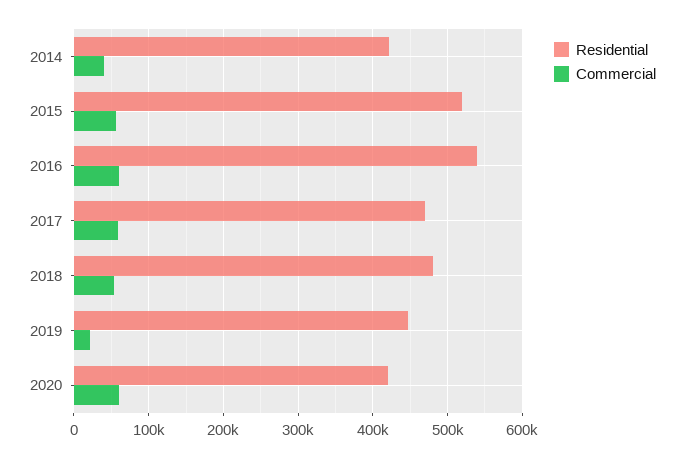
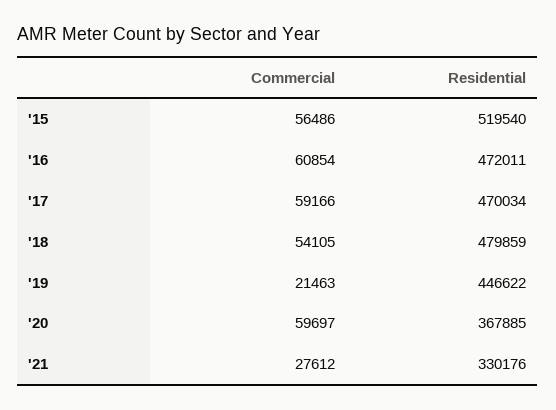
Residential, 2014: 420000 -> none
Commercial, 2014: 40000 -> none
Residential, 2016: 540000 -> 472011
Residential, 2020: 420000 -> 367885
Commercial, '21: none -> 27612
Residential, '21: none -> 330176

